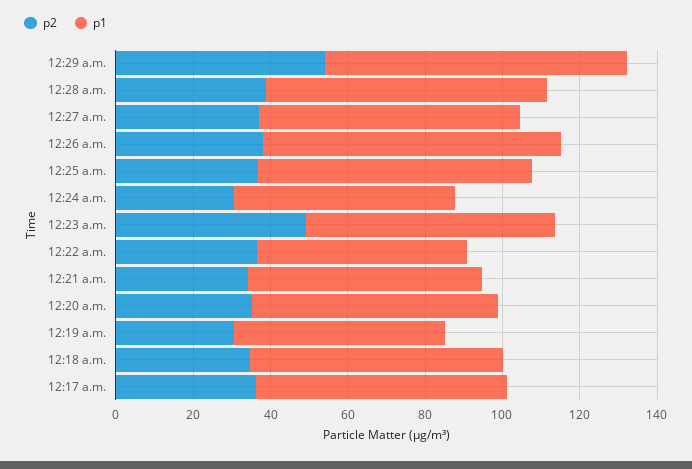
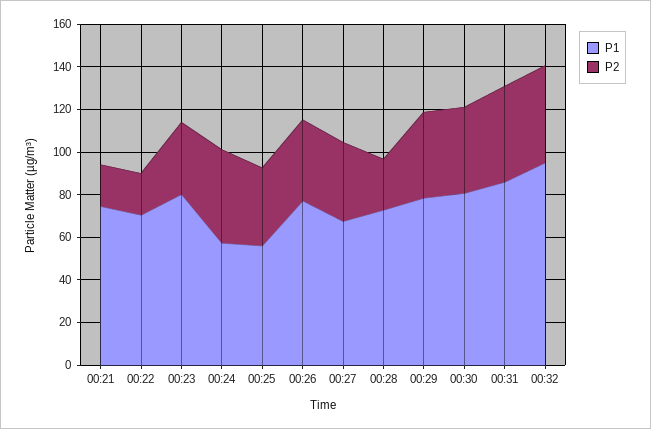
p2, 12:29 a.m.: 55 -> 40
p2, 12:28 a.m.: 40 -> 25
p1, 12:25 a.m.: 70 -> 55
p2, 12:24 a.m.: 30 -> 45
p2, 12:23 a.m.: 50 -> 35
p1, 12:23 a.m.: 65 -> 80
p2, 12:22 a.m.: 35 -> 20
p1, 12:22 a.m.: 55 -> 70
p2, 12:21 a.m.: 35 -> 20
p1, 12:21 a.m.: 60 -> 75
p2, 12:20 a.m.: 35 -> none
p1, 12:20 a.m.: 65 -> none
p2, 12:19 a.m.: 30 -> none
p1, 12:19 a.m.: 55 -> none
p2, 12:18 a.m.: 35 -> none
p1, 12:18 a.m.: 65 -> none
p2, 12:17 a.m.: 35 -> none
p1, 12:17 a.m.: 65 -> none
p1, 00:30: none -> 80
p2, 00:30: none -> 40
p1, 00:31: none -> 85
p2, 00:31: none -> 45
p1, 00:32: none -> 95
p2, 00:32: none -> 45

